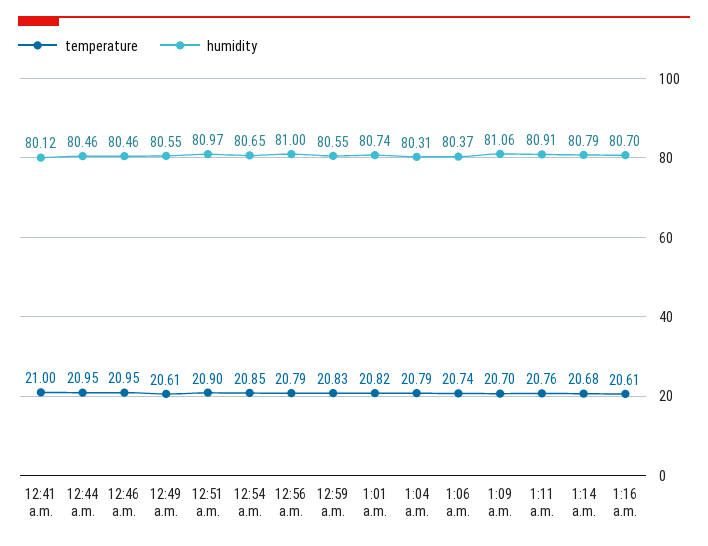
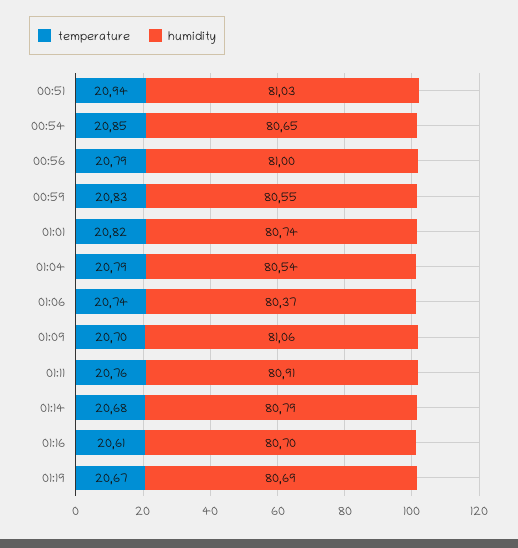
temperature, 12:41 a.m.: 21 -> none
humidity, 12:41 a.m.: 80.12 -> none
temperature, 12:44 a.m.: 20.95 -> none
humidity, 12:44 a.m.: 80.46 -> none
temperature, 12:46 a.m.: 20.95 -> none
humidity, 12:46 a.m.: 80.46 -> none
temperature, 12:49 a.m.: 20.61 -> none
humidity, 12:49 a.m.: 80.55 -> none
temperature, 12:51 a.m.: 20.9 -> 20.94
humidity, 12:51 a.m.: 80.97 -> 81.03
humidity, 1:04 a.m.: 80.31 -> 80.54
temperature, 01:19: none -> 20.67
humidity, 01:19: none -> 80.69

